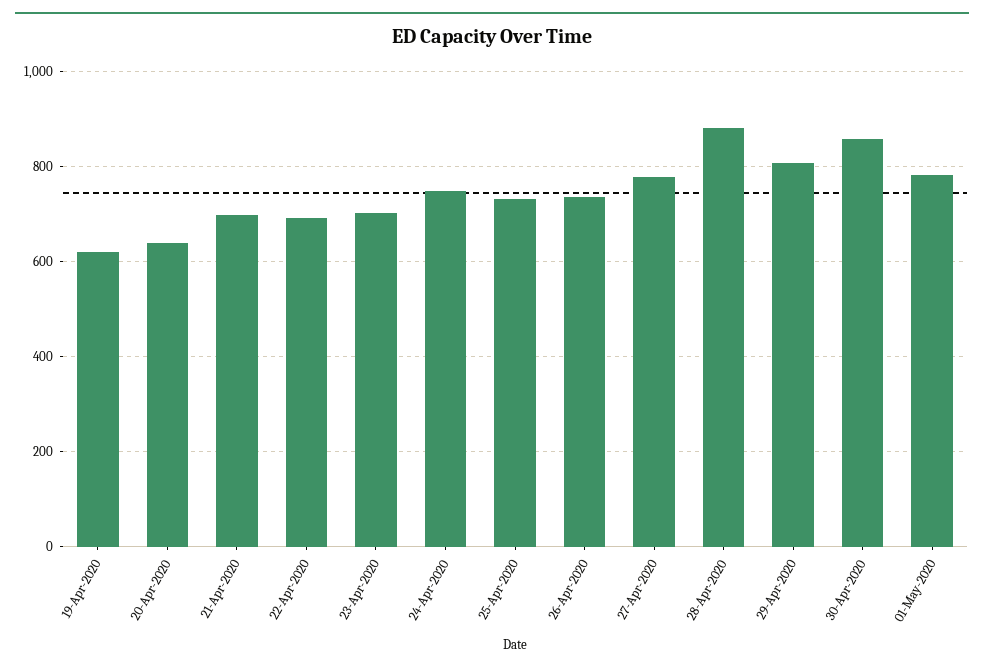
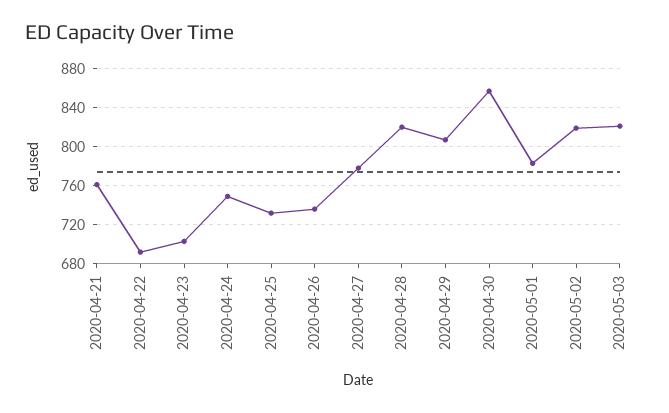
19-Apr-2020: 620 -> none
20-Apr-2020: 640 -> none
21-Apr-2020: 700 -> 760
28-Apr-2020: 880 -> 820
2020-05-02: none -> 820
2020-05-03: none -> 820

